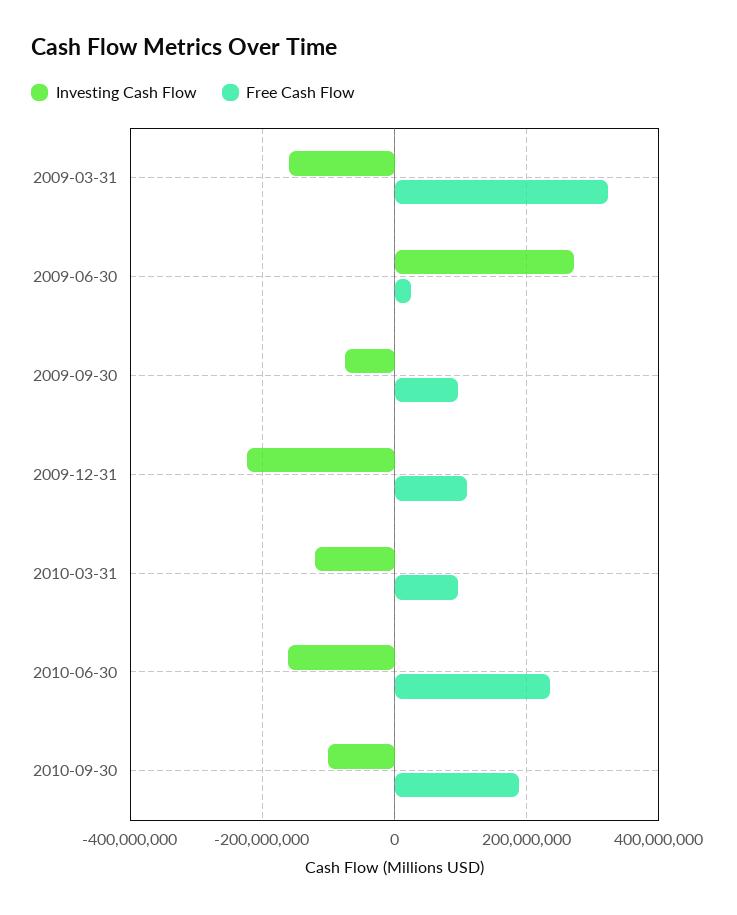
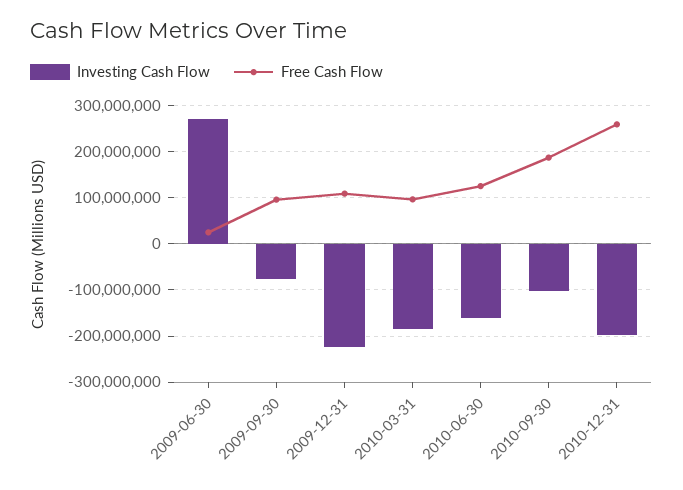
Investing Cash Flow, 2009-03-31: -160000000 -> none
Free Cash Flow, 2009-03-31: 320000000 -> none
Investing Cash Flow, 2010-03-31: -120000000 -> -180000000
Free Cash Flow, 2010-06-30: 240000000 -> 120000000
Investing Cash Flow, 2010-12-31: none -> -200000000
Free Cash Flow, 2010-12-31: none -> 260000000

